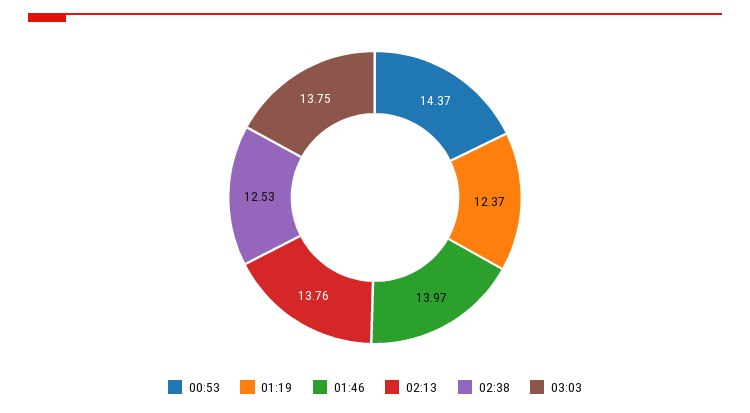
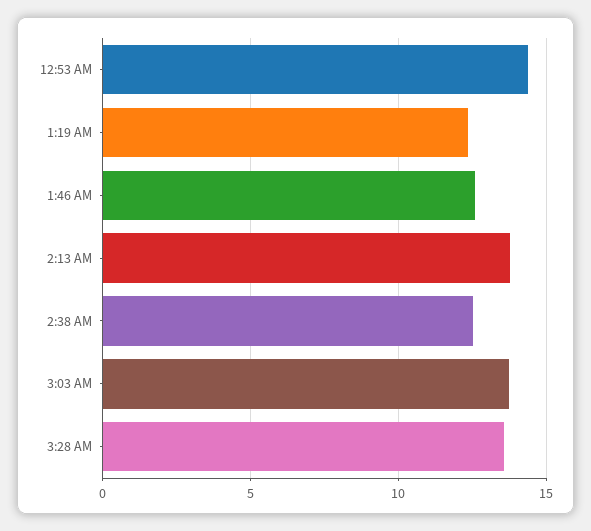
01:46: 13.97 -> 12.5
3:28 AM: none -> 13.5

